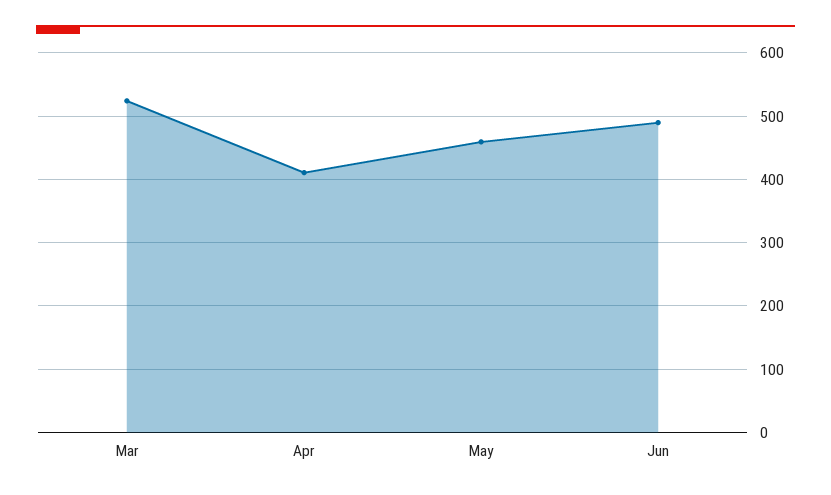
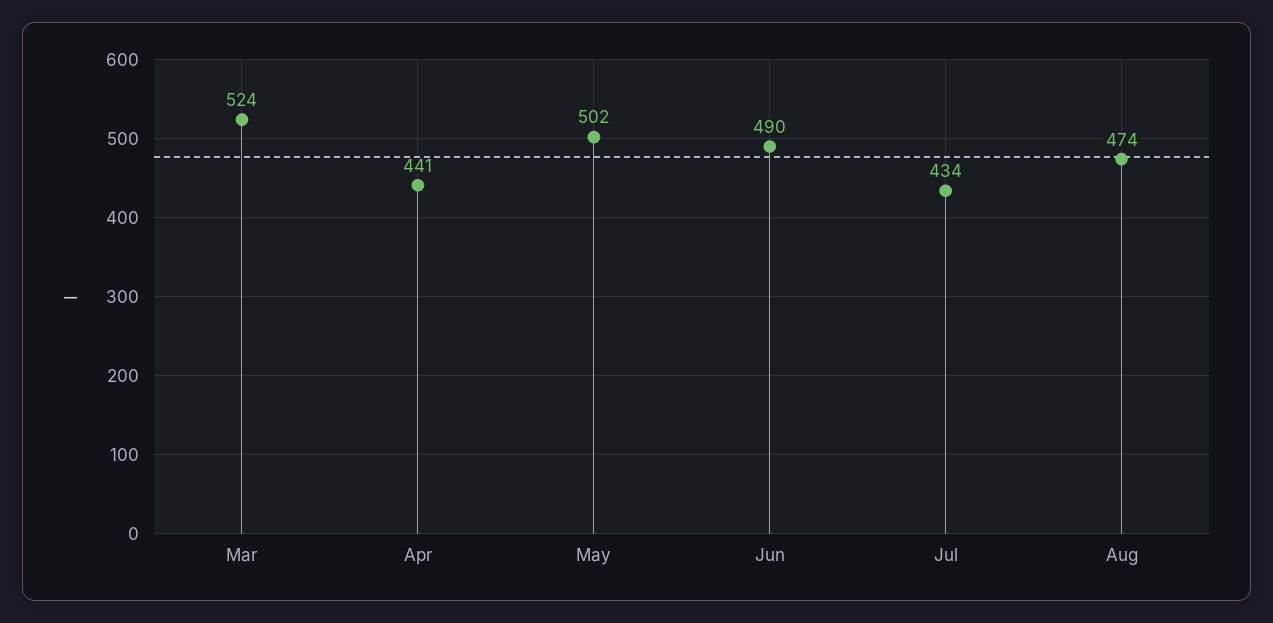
Apr: 410 -> 441
May: 460 -> 502
Jul: none -> 434
Aug: none -> 474

